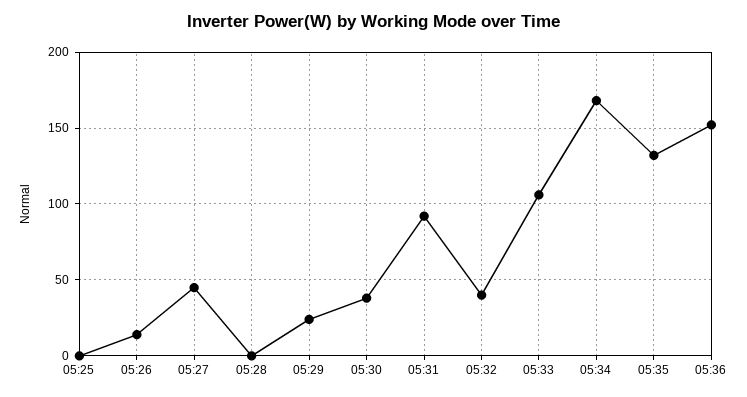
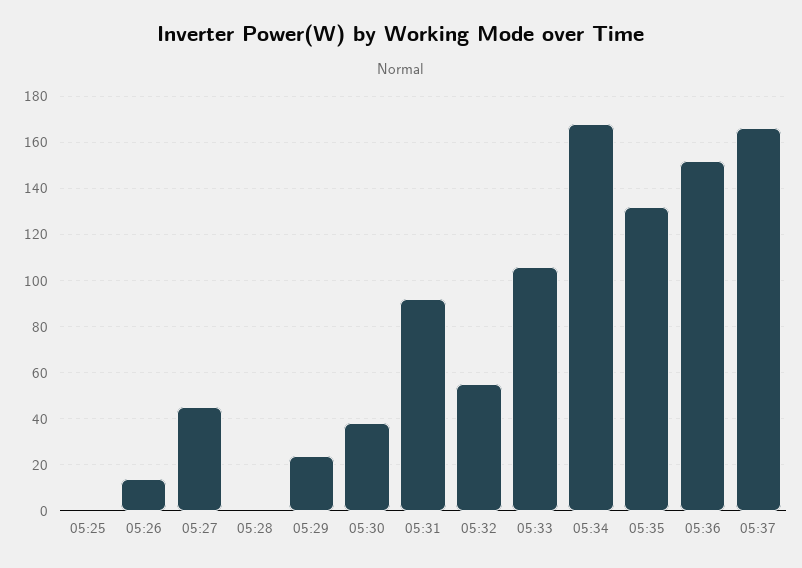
05:32: 40 -> 55
05:37: none -> 165

